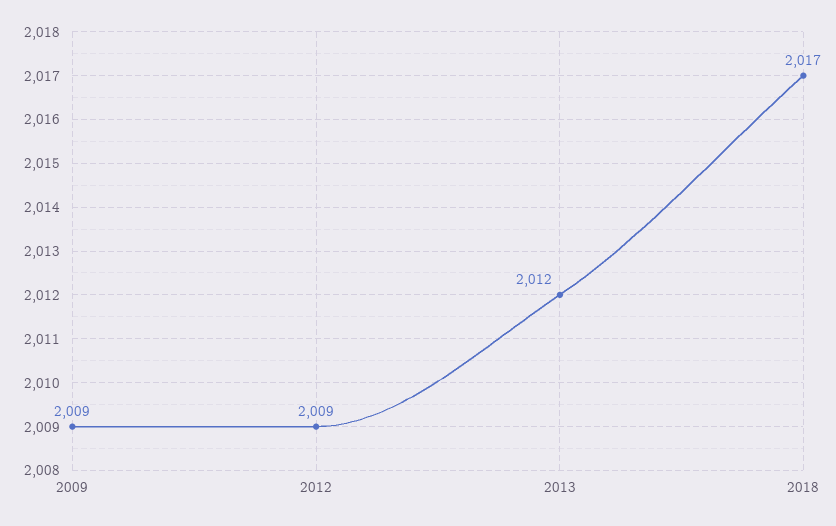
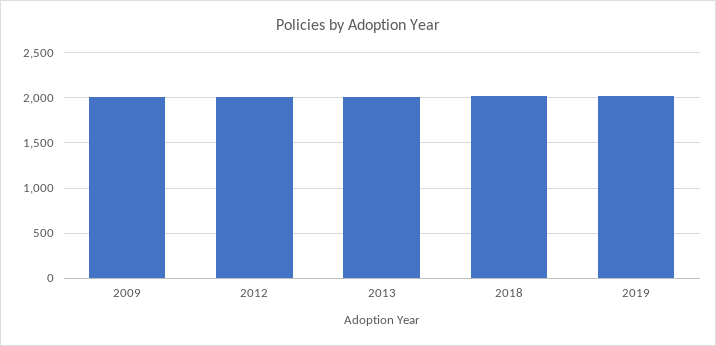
2019: none -> 2000

